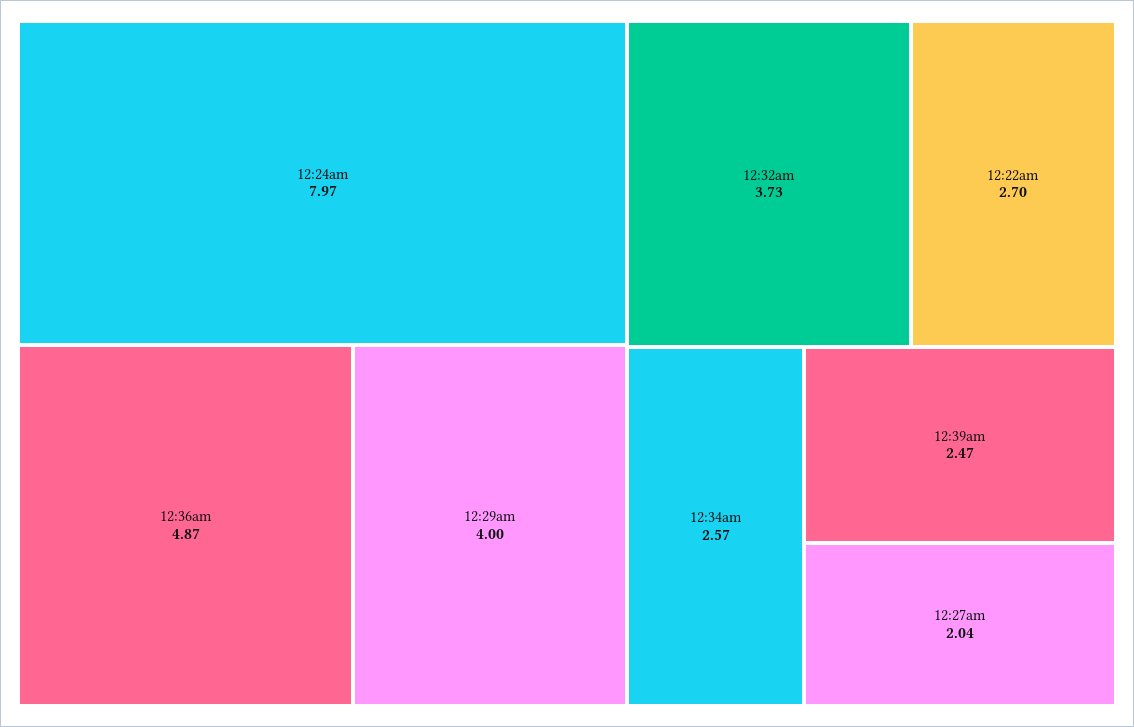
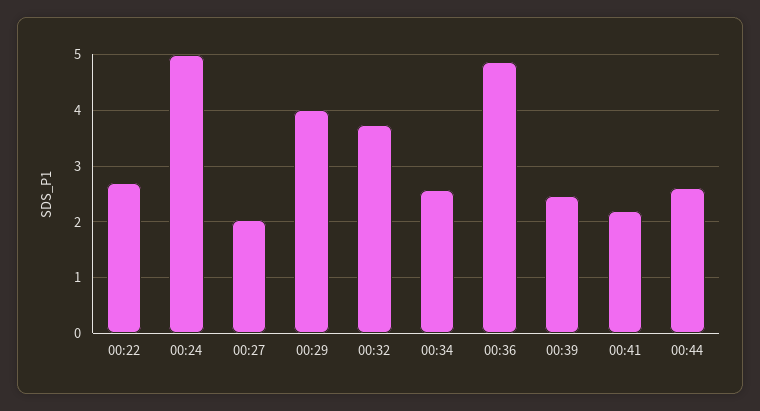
12:24am: 7.97 -> 5
00:41: none -> 2.2
00:44: none -> 2.6

